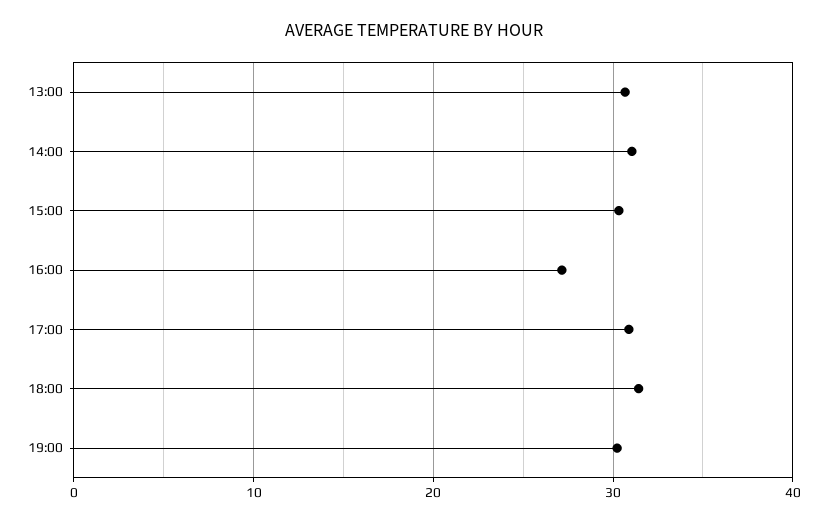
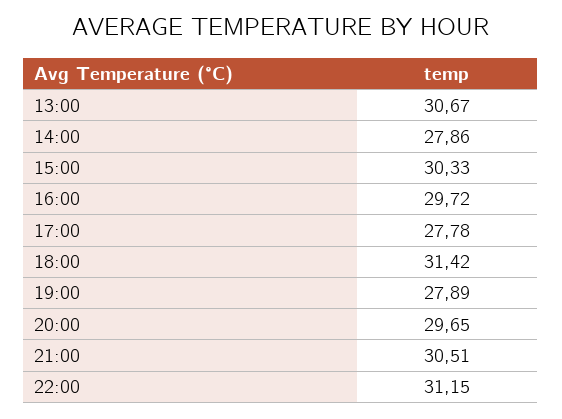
14:00: 31 -> 27.86
16:00: 27 -> 29.72
17:00: 31 -> 27.78
19:00: 30 -> 27.89
20:00: none -> 29.65
21:00: none -> 30.51
22:00: none -> 31.15

